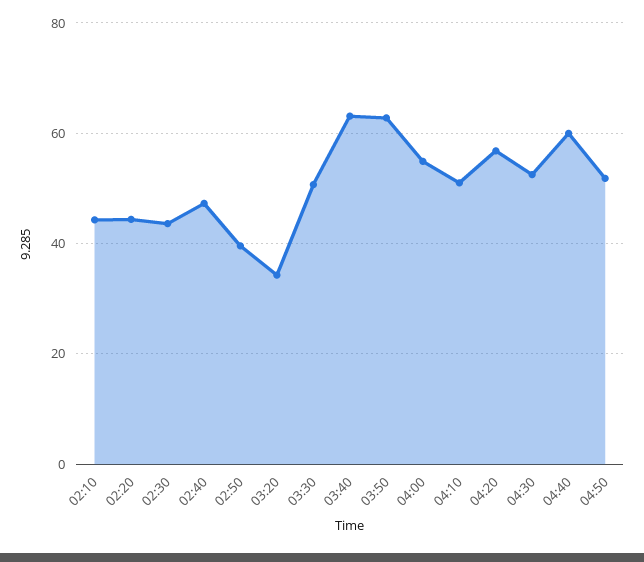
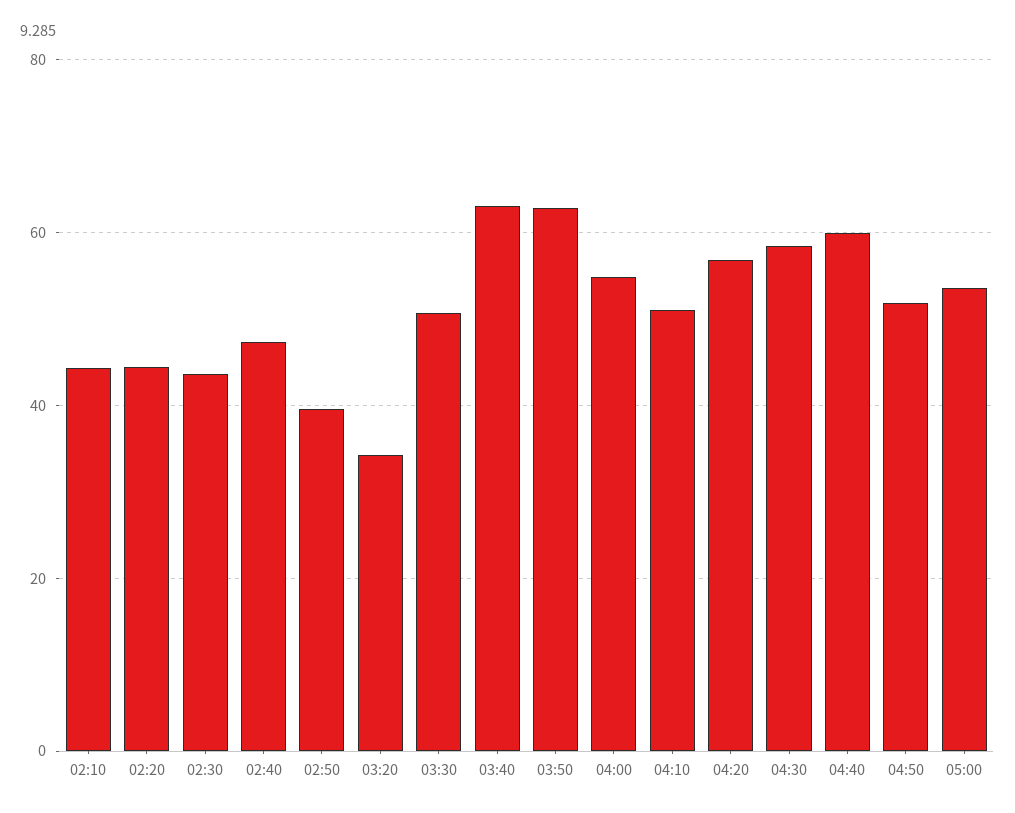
04:30: 52 -> 58
05:00: none -> 54

